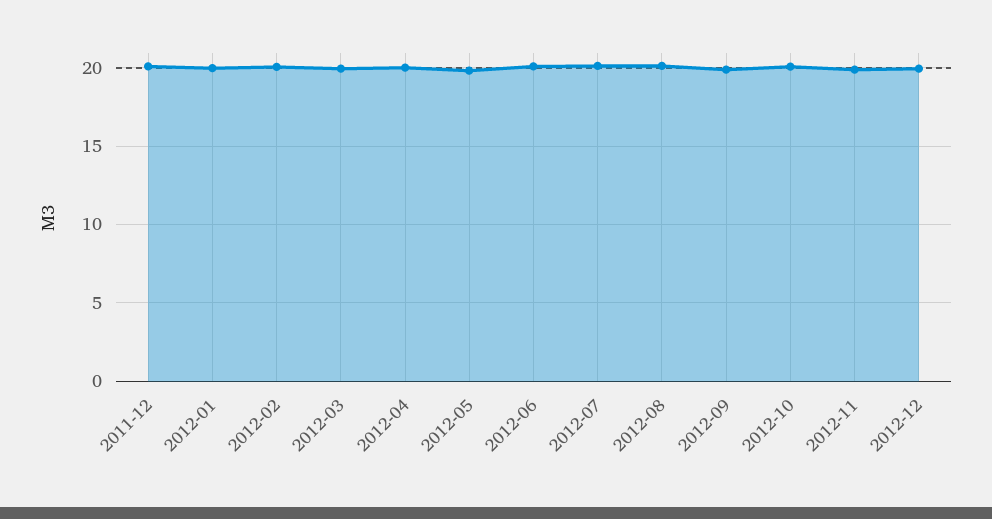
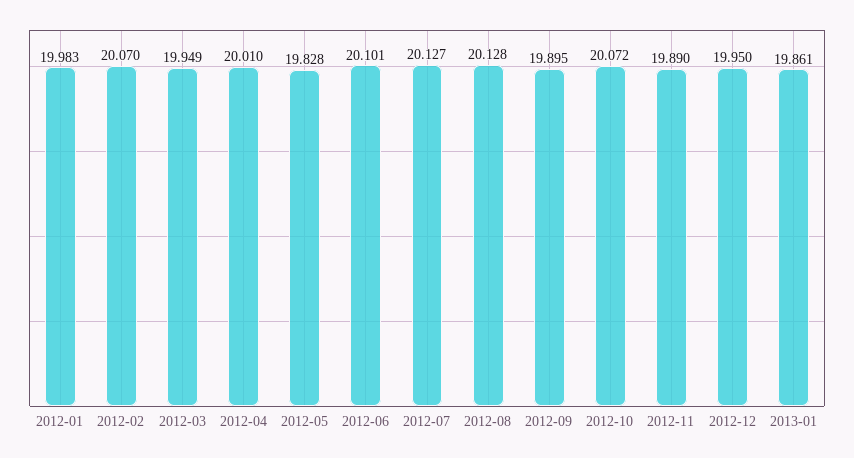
2011-12: 20 -> none
2013-01: none -> 19.861

